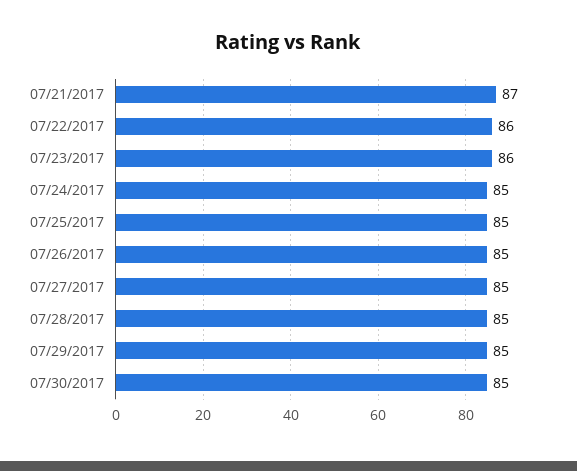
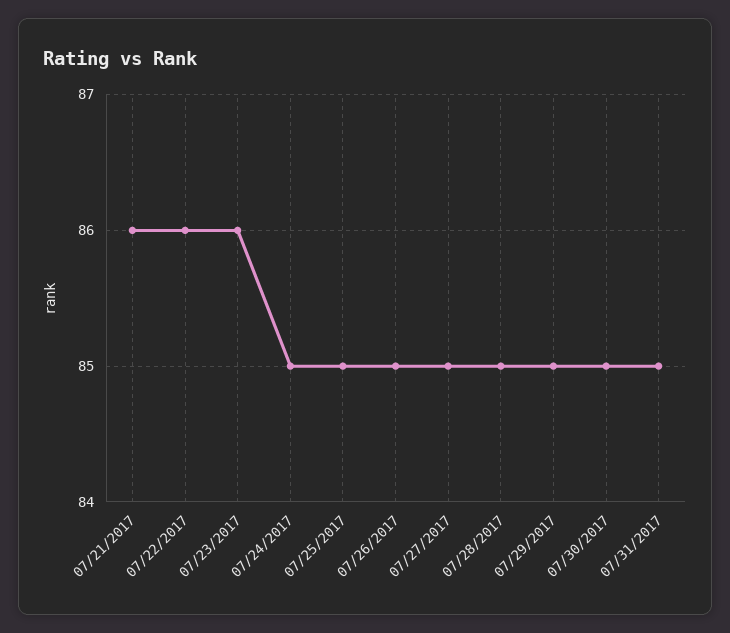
07/21/2017: 87 -> 86
07/31/2017: none -> 85

